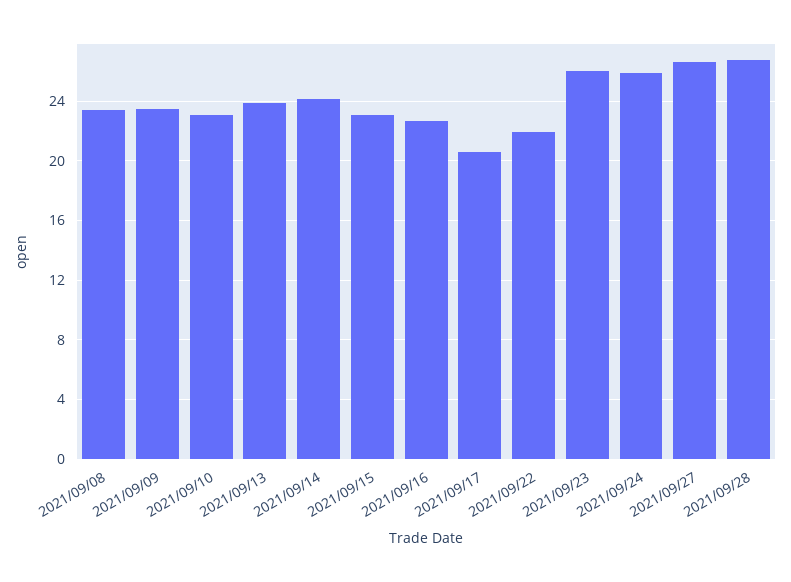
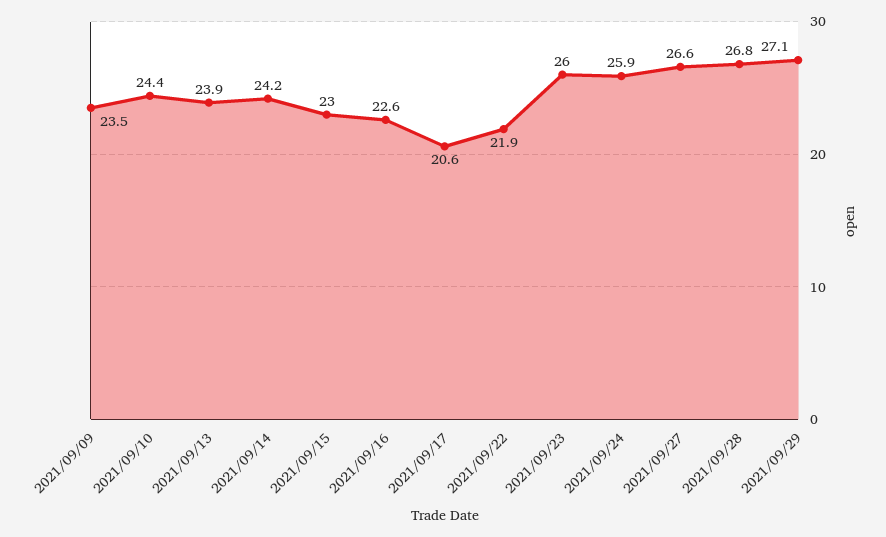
2021/09/08: 23.5 -> none
2021/09/10: 23 -> 24.4
2021/09/29: none -> 27.1

